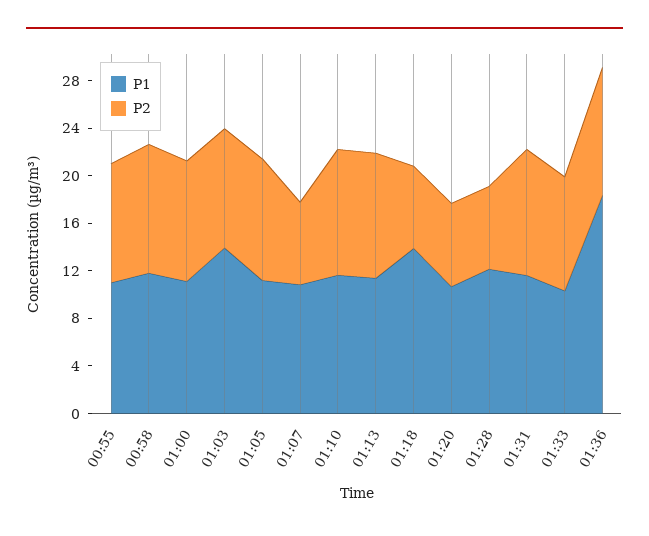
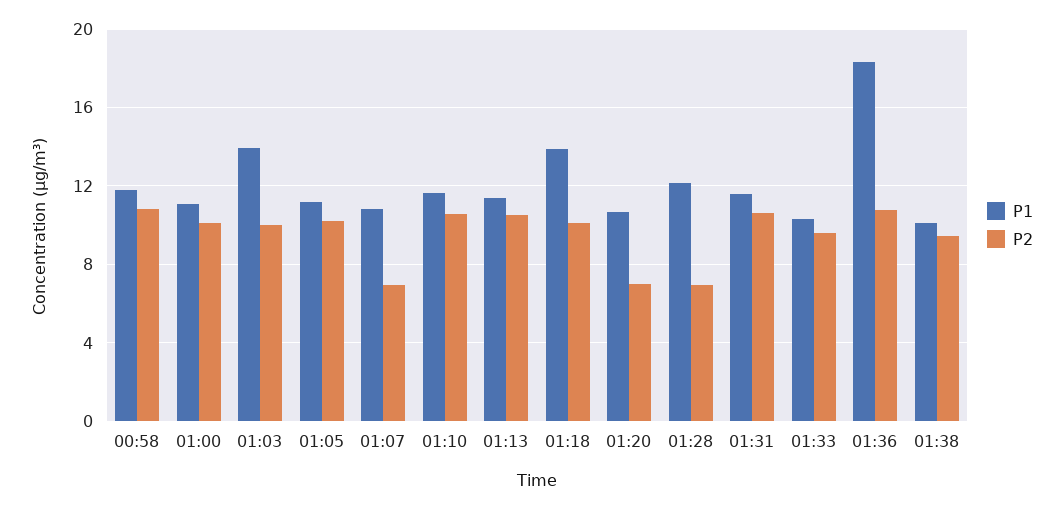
P1, 00:55: 11 -> none
P2, 00:55: 10 -> none
P2, 01:18: 7 -> 10
P1, 01:38: none -> 10
P2, 01:38: none -> 9.5

